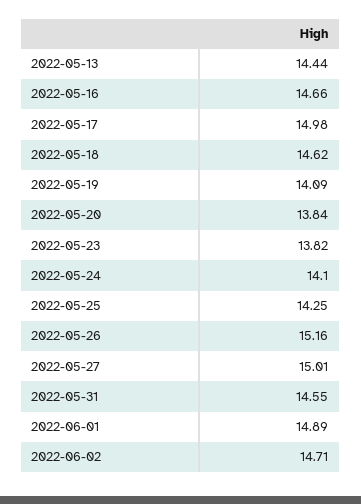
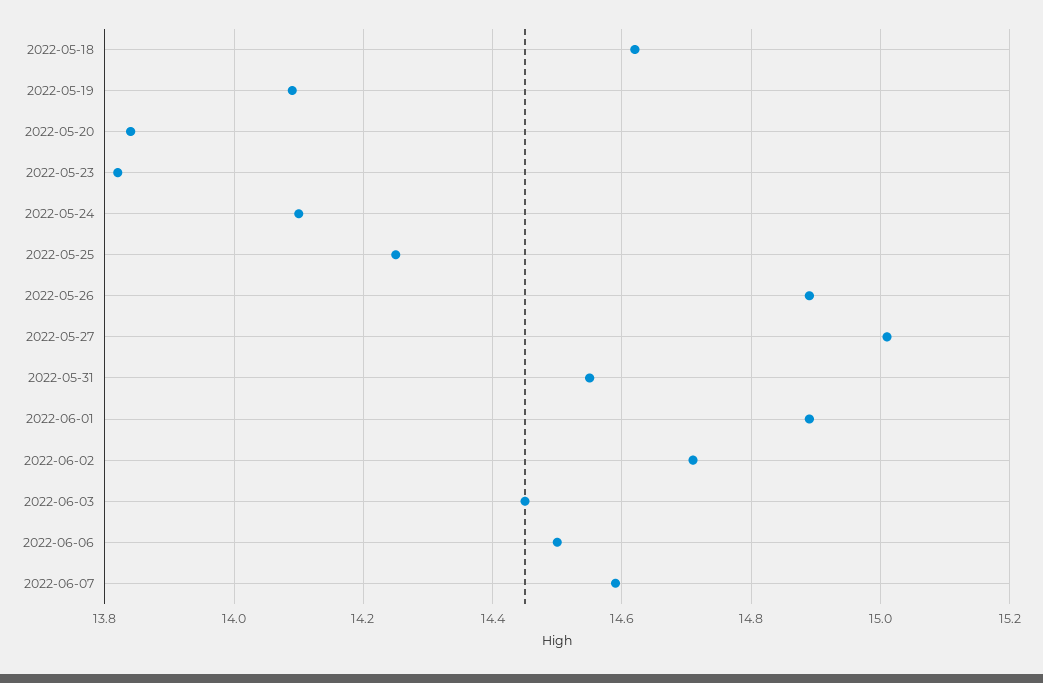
2022-05-13: 14.44 -> none
2022-05-16: 14.66 -> none
2022-05-17: 14.98 -> none
2022-05-26: 15.16 -> 14.9
2022-06-03: none -> 14.45
2022-06-06: none -> 14.5
2022-06-07: none -> 14.6

